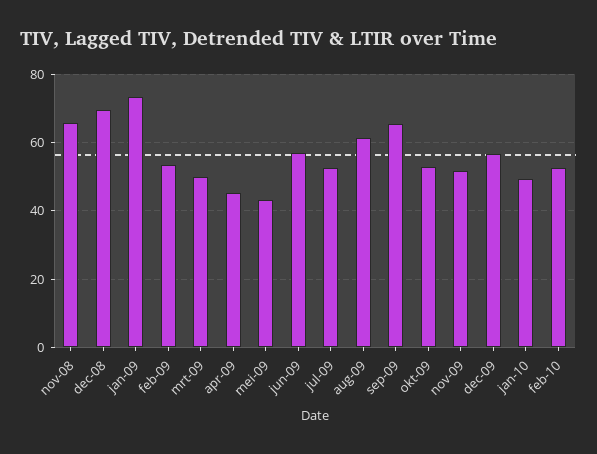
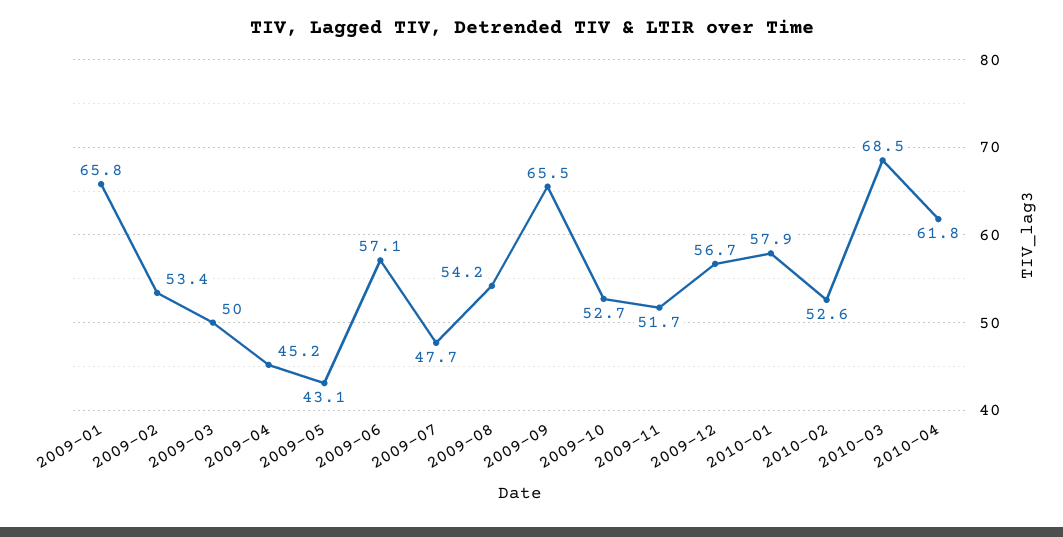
nov-08: 66 -> none
dec-08: 70 -> none
jan-09: 74 -> 65.8
jul-09: 52 -> 47.7
aug-09: 62 -> 54.2
jan-10: 50 -> 57.9
2010-03: none -> 68.5
2010-04: none -> 61.8

